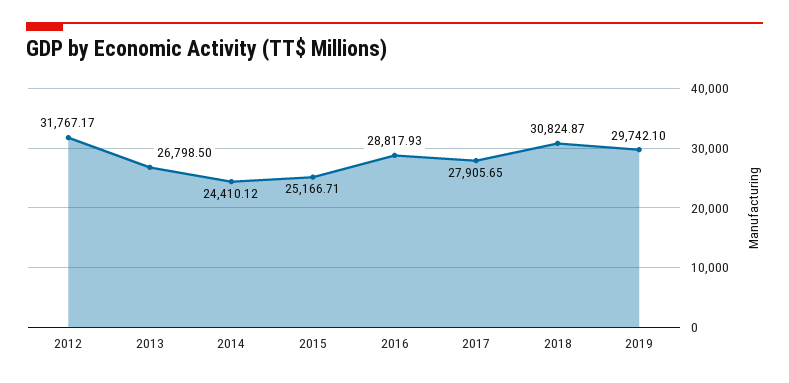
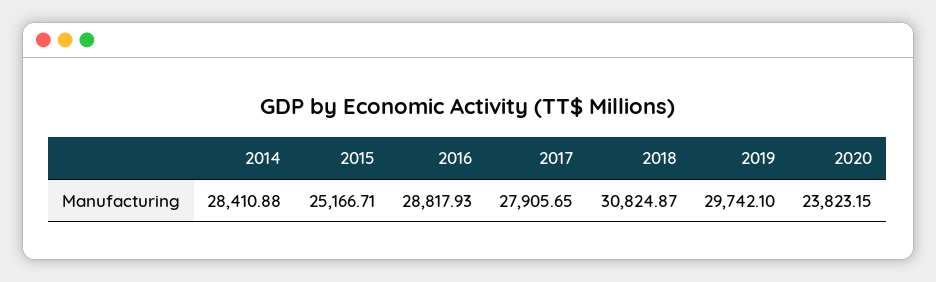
2012: 31767.17 -> none
2013: 26798.5 -> none
2014: 24410.12 -> 28410.88
2020: none -> 23823.15

